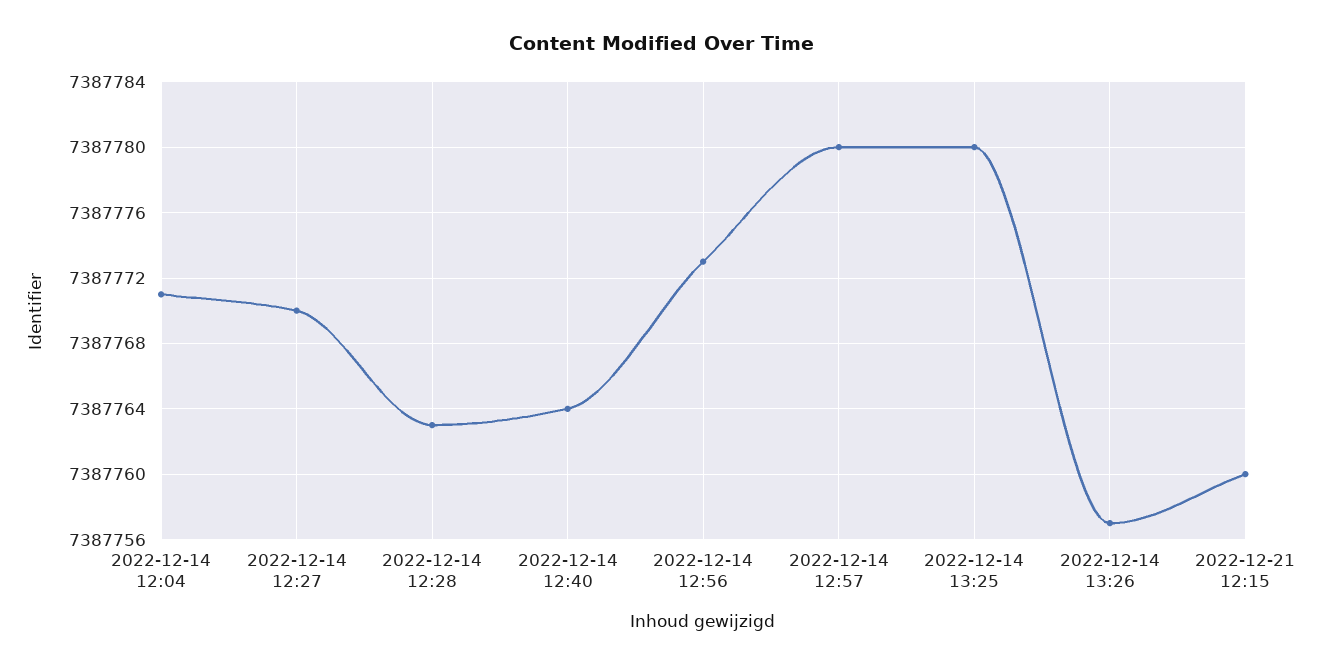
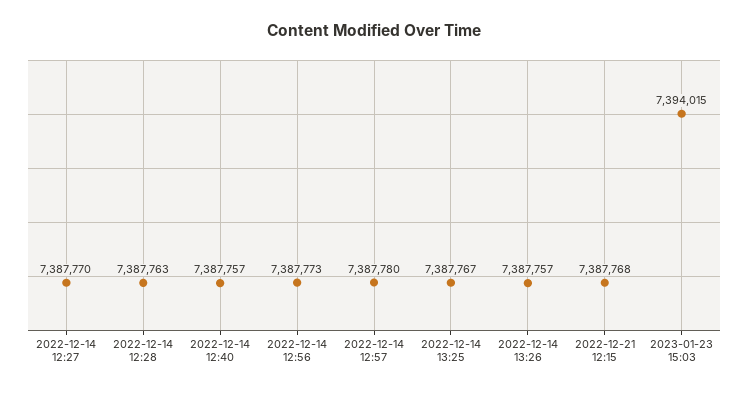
2022-12-14 12:04: 7387771 -> none
2022-12-14 12:40: 7387764 -> 7387757
2022-12-14 13:25: 7387780 -> 7387767
2022-12-21 12:15: 7387760 -> 7387768
2023-01-23 15:03: none -> 7394015

